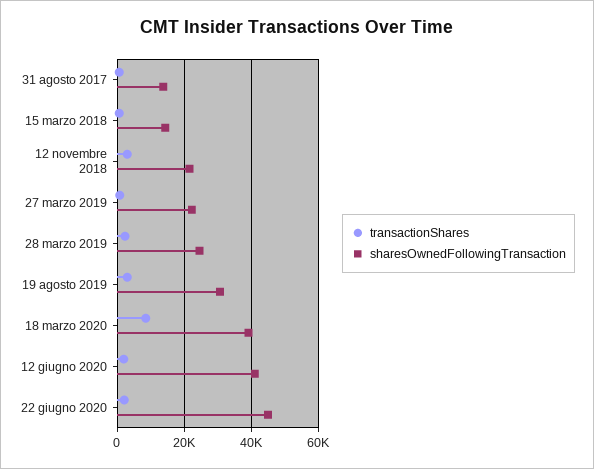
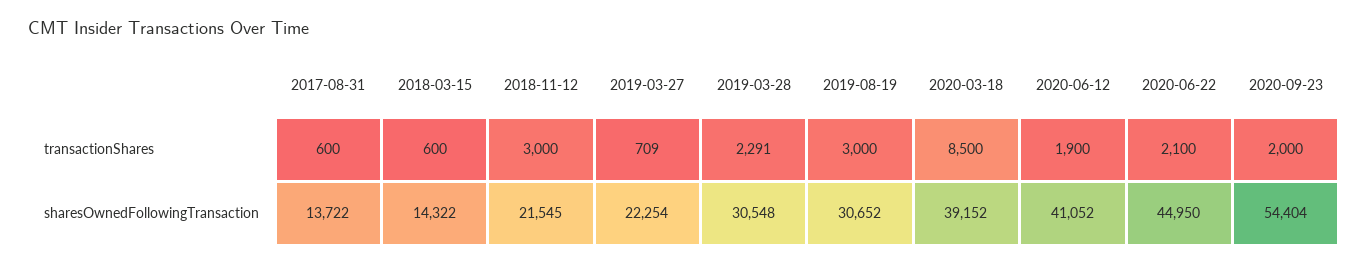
sharesOwnedFollowingTransaction, 28 marzo 2019: 24000 -> 30548
transactionShares, 2020-09-23: none -> 2000
sharesOwnedFollowingTransaction, 2020-09-23: none -> 54404

